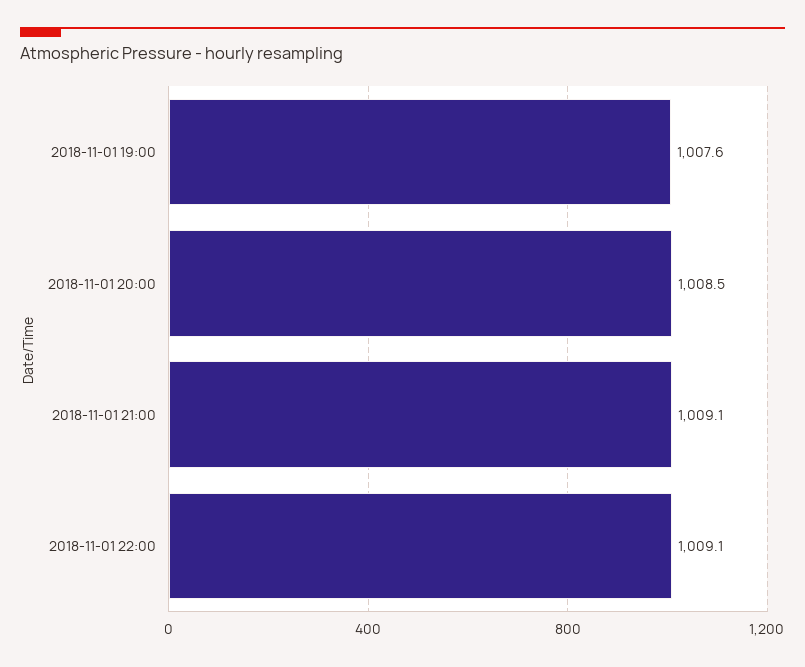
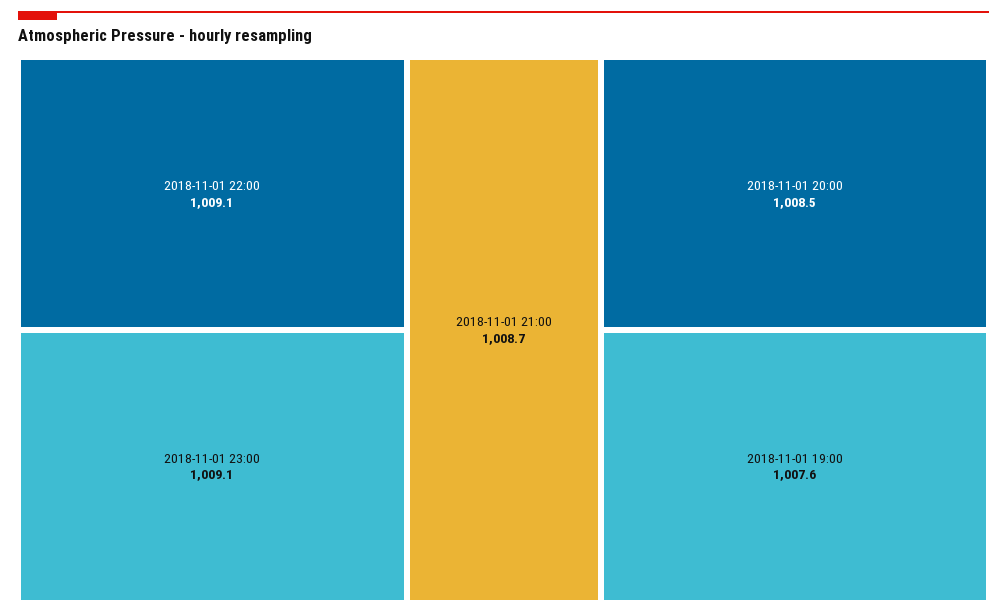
2018-11-01 21:00: 1009.1 -> 1008.7
2018-11-01 23:00: none -> 1009.1

